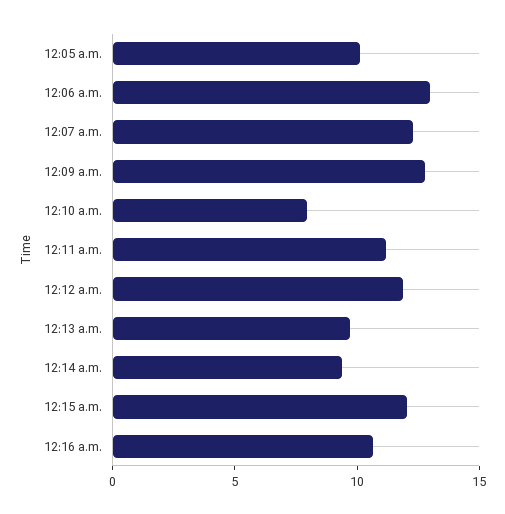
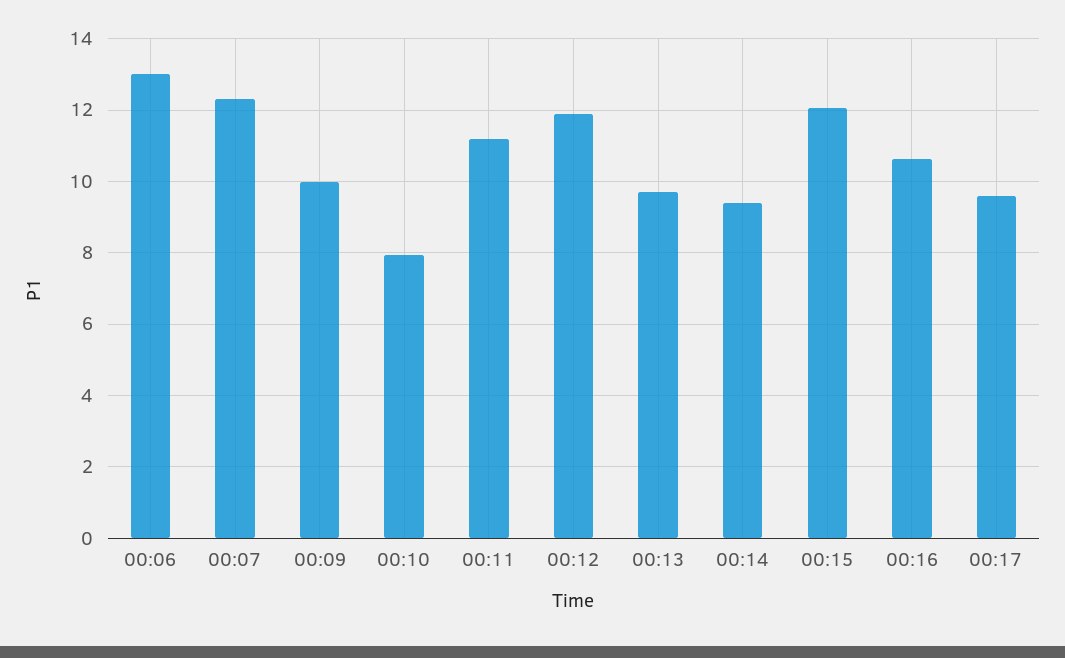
12:05 a.m.: 10 -> none
12:09 a.m.: 13 -> 10
00:17: none -> 9.6

